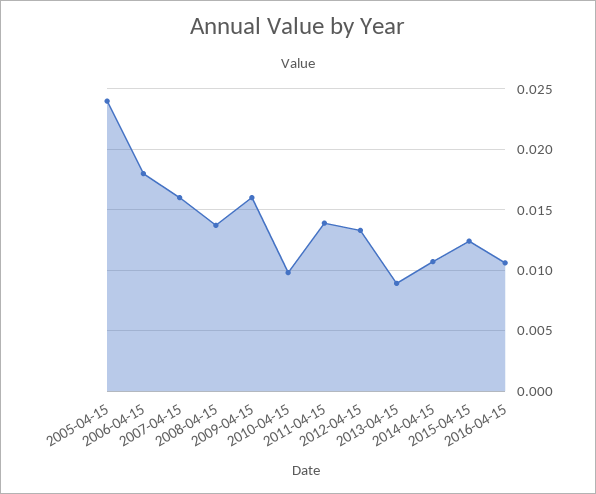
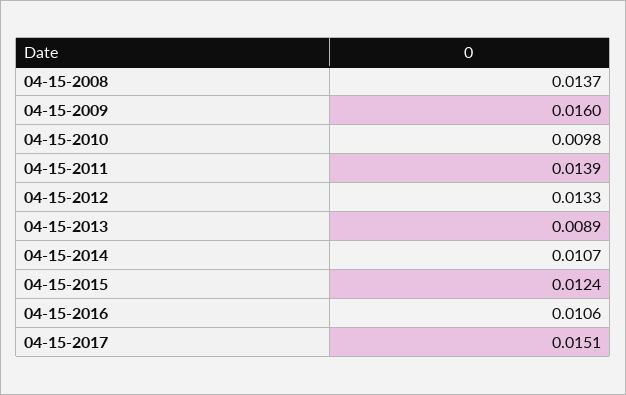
2005-04-15: 0.024 -> none
2006-04-15: 0.018 -> none
2007-04-15: 0.016 -> none
04-15-2017: none -> 0.0151

